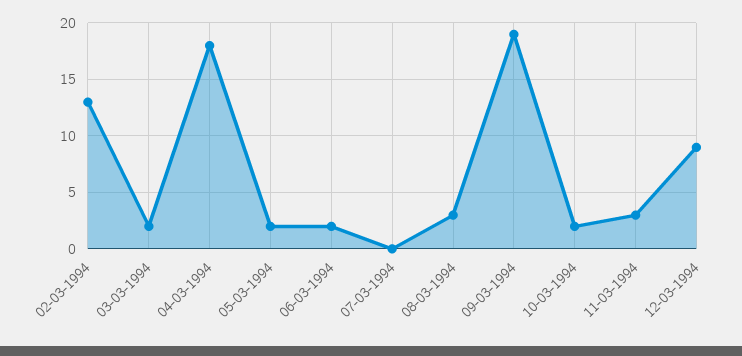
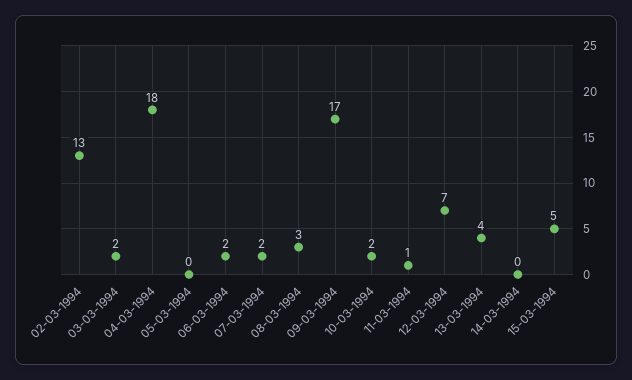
05-03-1994: 2 -> 0
07-03-1994: 0 -> 2
09-03-1994: 19 -> 17
11-03-1994: 3 -> 1
12-03-1994: 9 -> 7
13-03-1994: none -> 4
14-03-1994: none -> 0
15-03-1994: none -> 5

